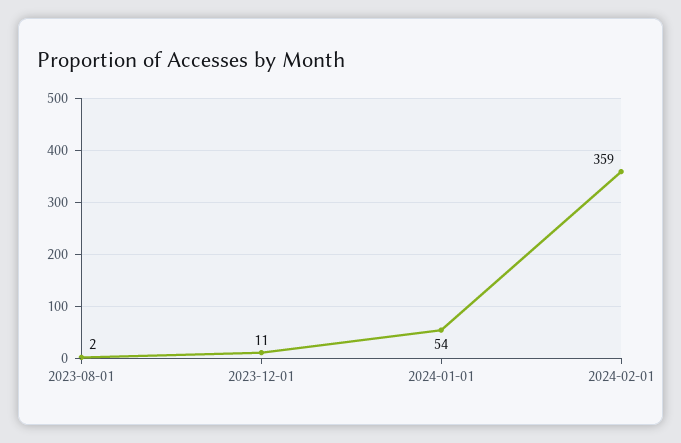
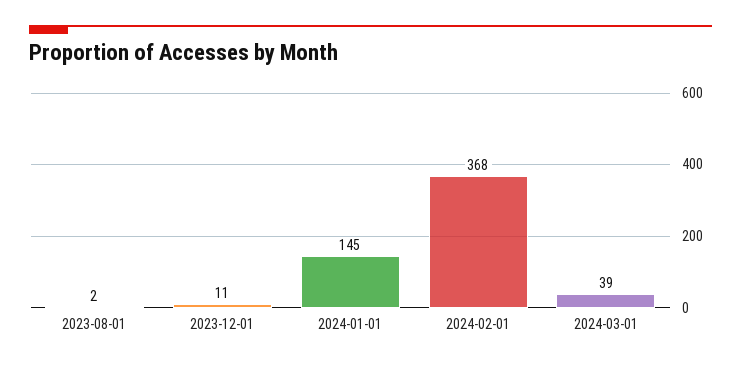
2024-01-01: 54 -> 145
2024-02-01: 359 -> 368
2024-03-01: none -> 39

